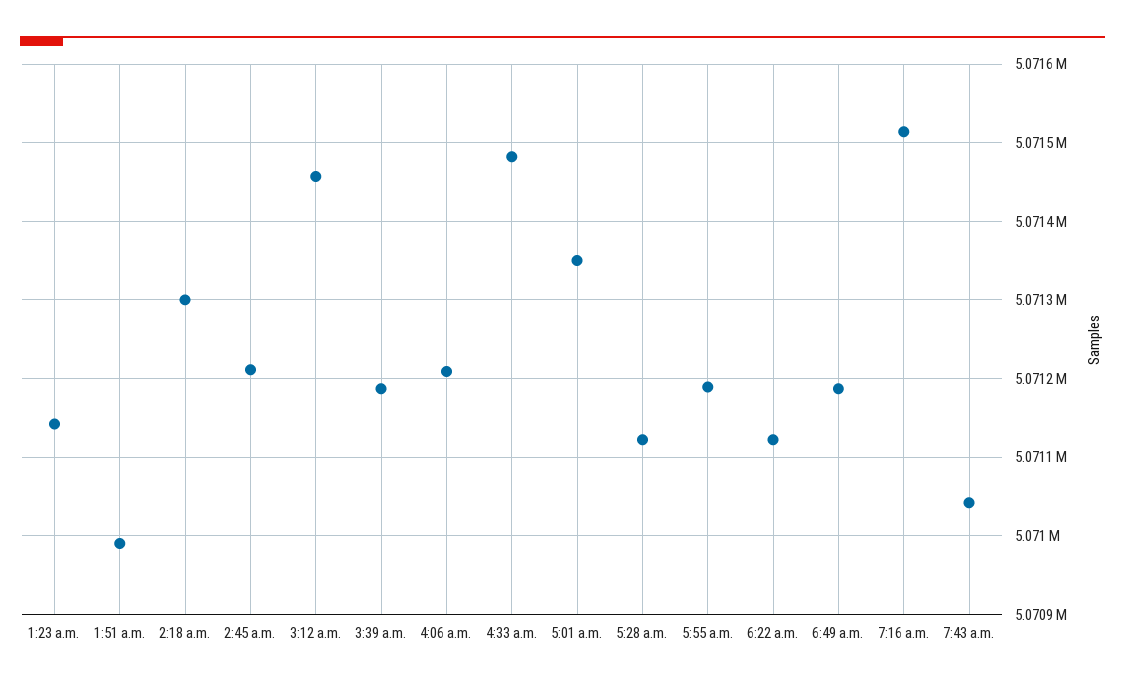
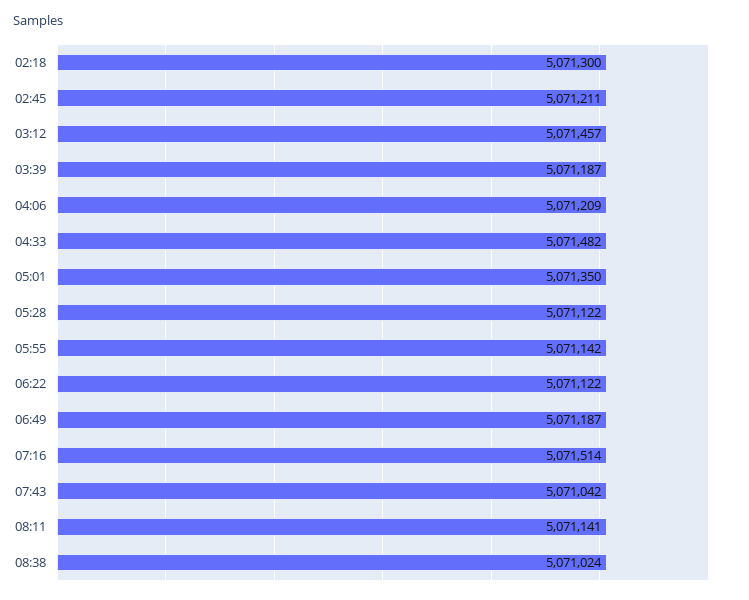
1:23 a.m.: 5071140 -> none
1:51 a.m.: 5070990 -> none
5:55 a.m.: 5071190 -> 5071142
08:11: none -> 5071141
08:38: none -> 5071024

